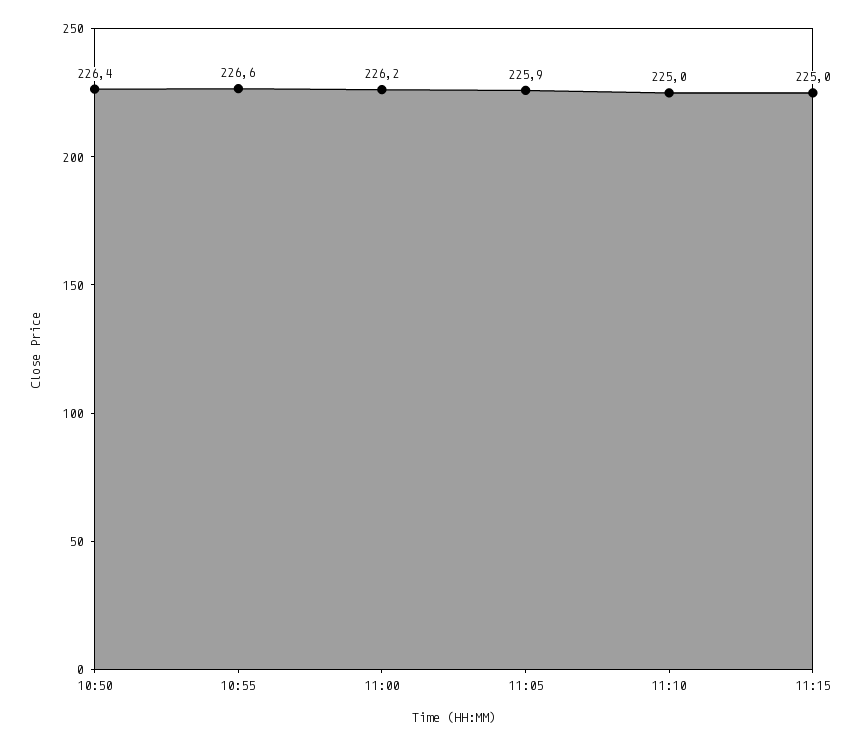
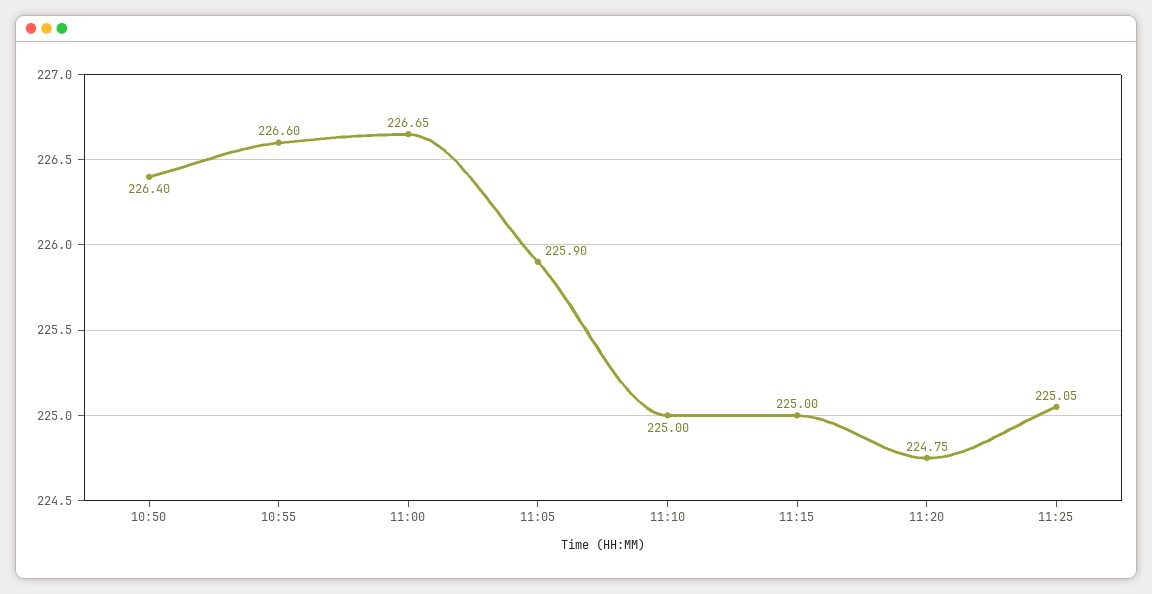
11:00: 226.2 -> 226.65
11:20: none -> 224.75
11:25: none -> 225.05

